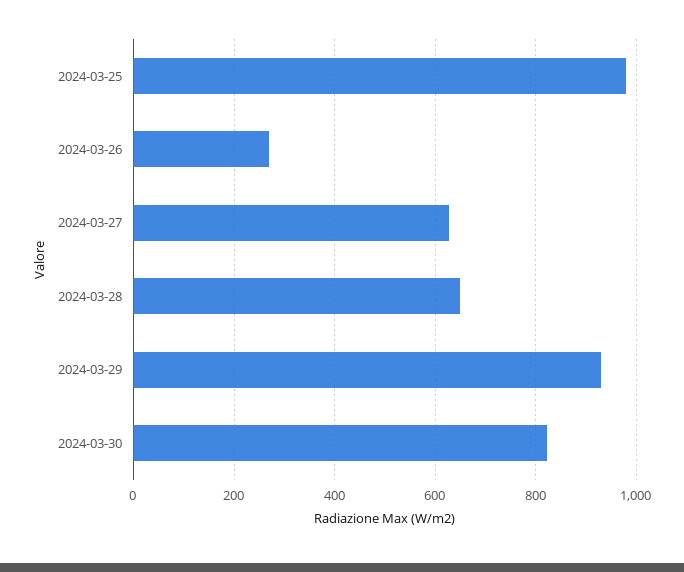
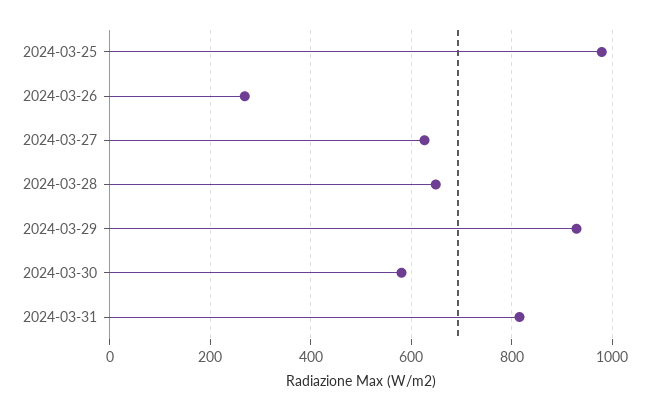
2024-03-30: 820 -> 580
2024-03-31: none -> 820

